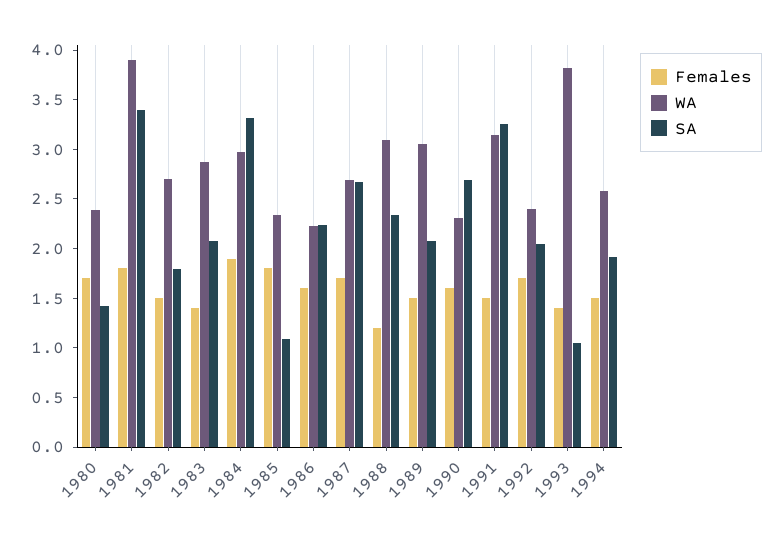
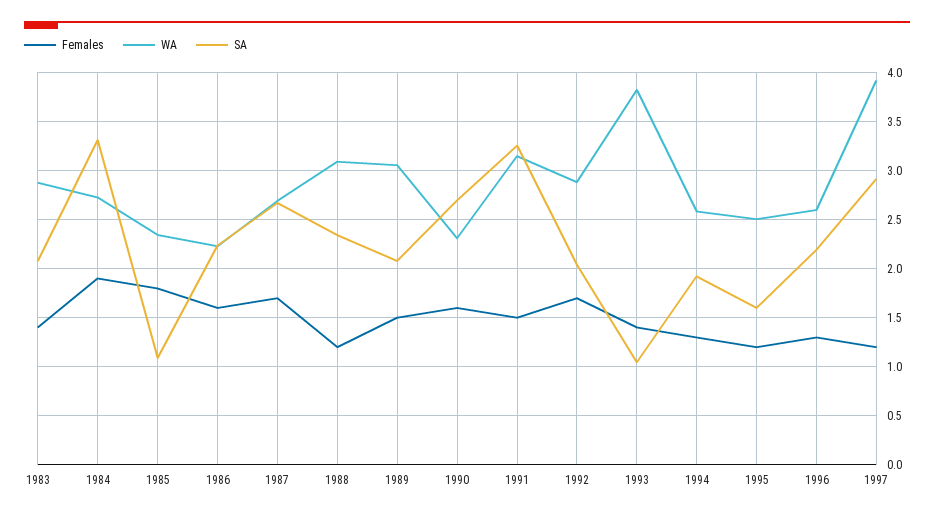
Females, 1980: 1.7 -> none
WA, 1980: 2.4 -> none
SA, 1980: 1.4 -> none
Females, 1981: 1.8 -> none
WA, 1981: 3.9 -> none
SA, 1981: 3.4 -> none
Females, 1982: 1.5 -> none
WA, 1982: 2.7 -> none
SA, 1982: 1.8 -> none
WA, 1984: 3 -> 2.7
WA, 1992: 2.4 -> 2.9
Females, 1994: 1.5 -> 1.3
Females, 1995: none -> 1.2
WA, 1995: none -> 2.5
SA, 1995: none -> 1.6
Females, 1996: none -> 1.3
WA, 1996: none -> 2.6
SA, 1996: none -> 2.2
Females, 1997: none -> 1.2
WA, 1997: none -> 3.9
SA, 1997: none -> 2.9

